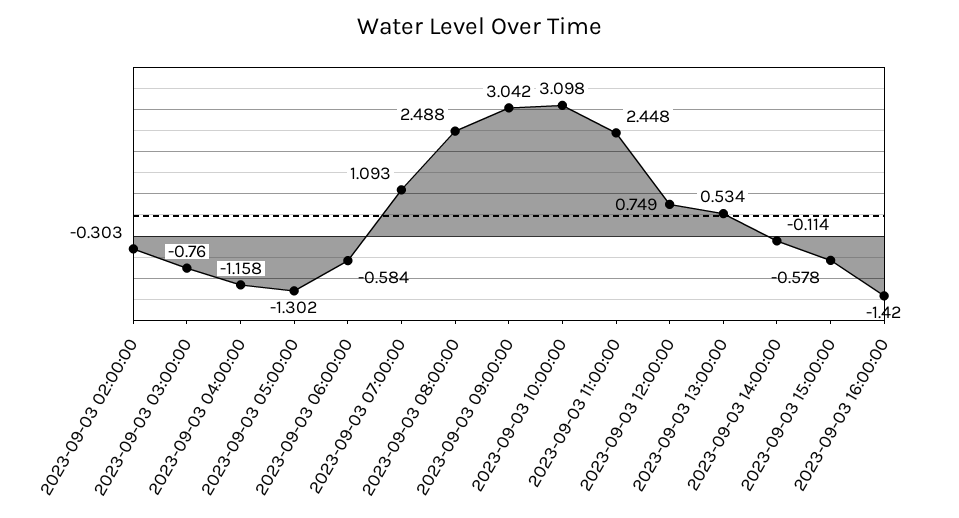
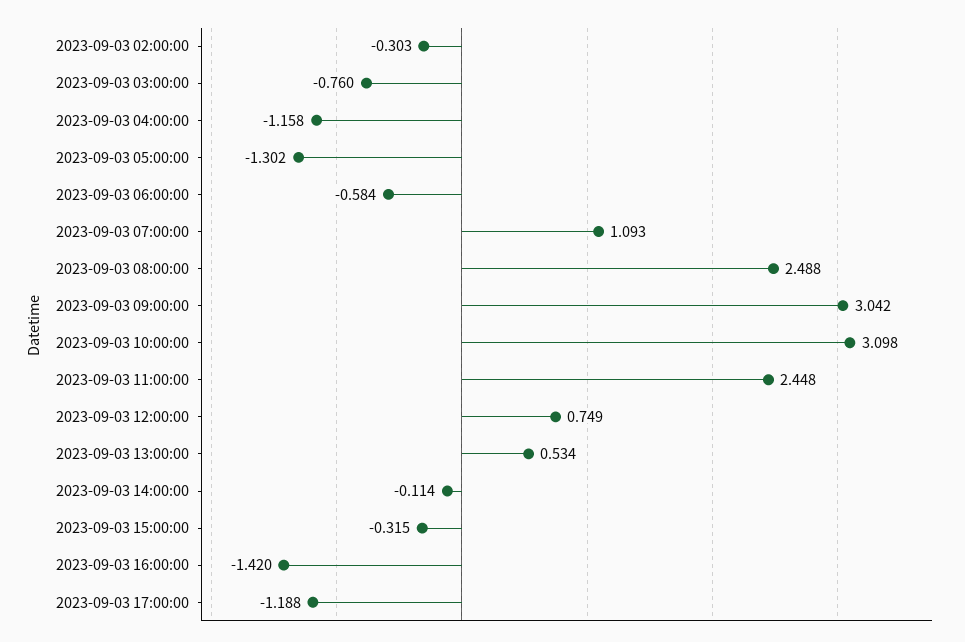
2023-09-03 15:00:00: -0.578 -> -0.315
2023-09-03 17:00:00: none -> -1.188

